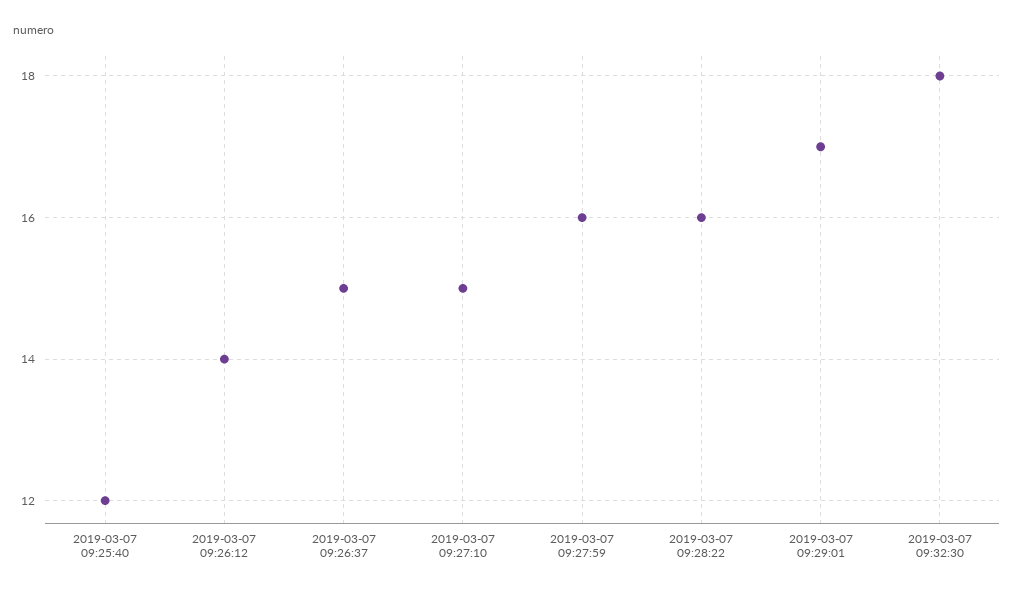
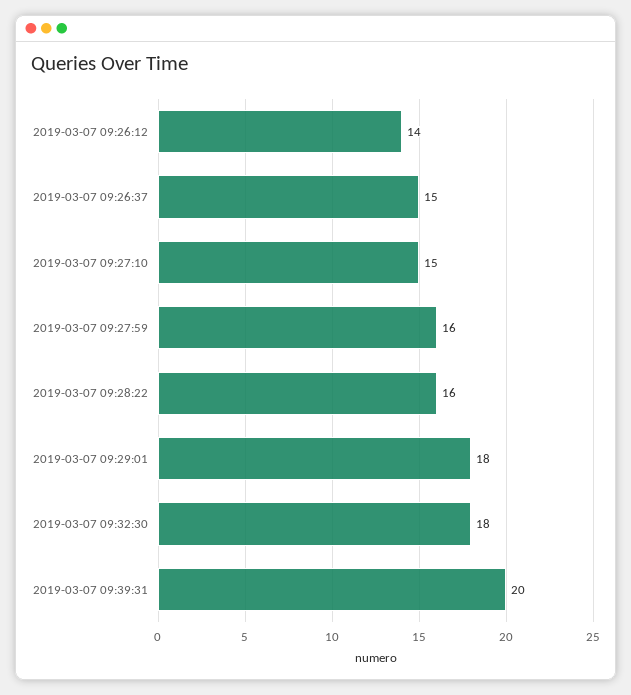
2019-03-07 09:25:40: 12 -> none
2019-03-07 09:29:01: 17 -> 18
2019-03-07 09:39:31: none -> 20

